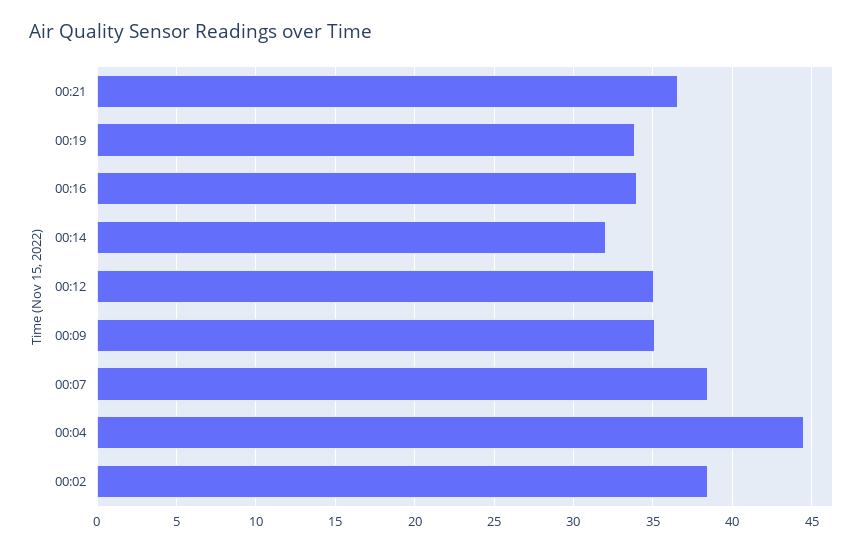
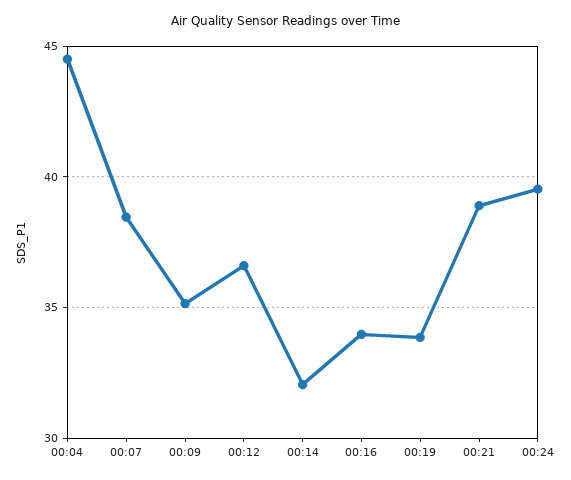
00:21: 36.5 -> 39
00:12: 35 -> 36.5
00:02: 38.5 -> none
00:24: none -> 39.5

